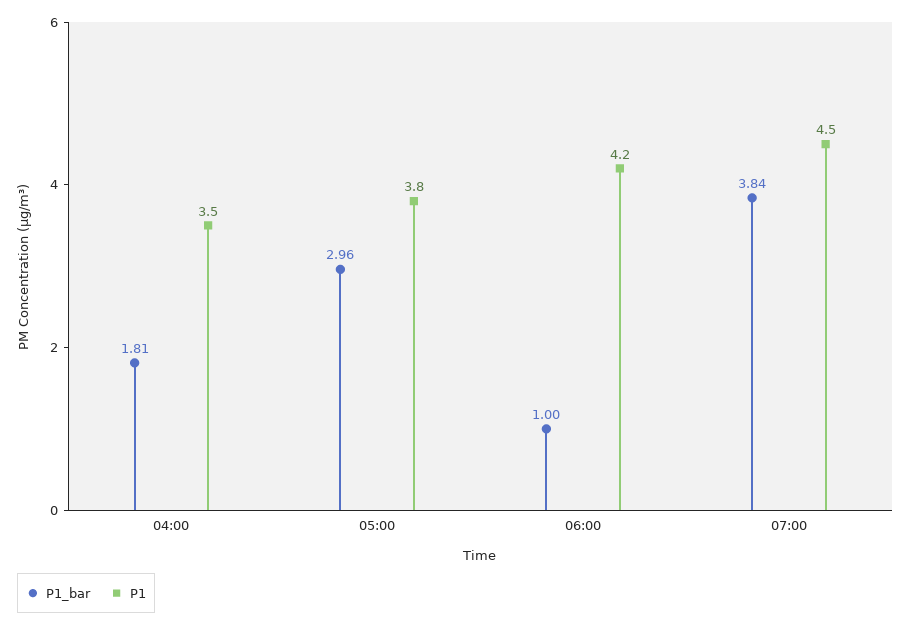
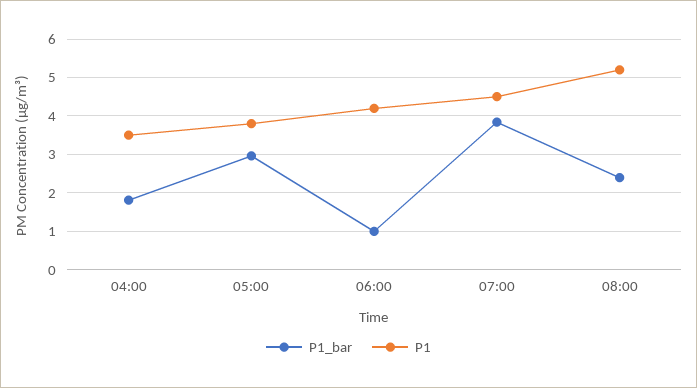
P1_bar, 08:00: none -> 2.4
P1, 08:00: none -> 5.2

